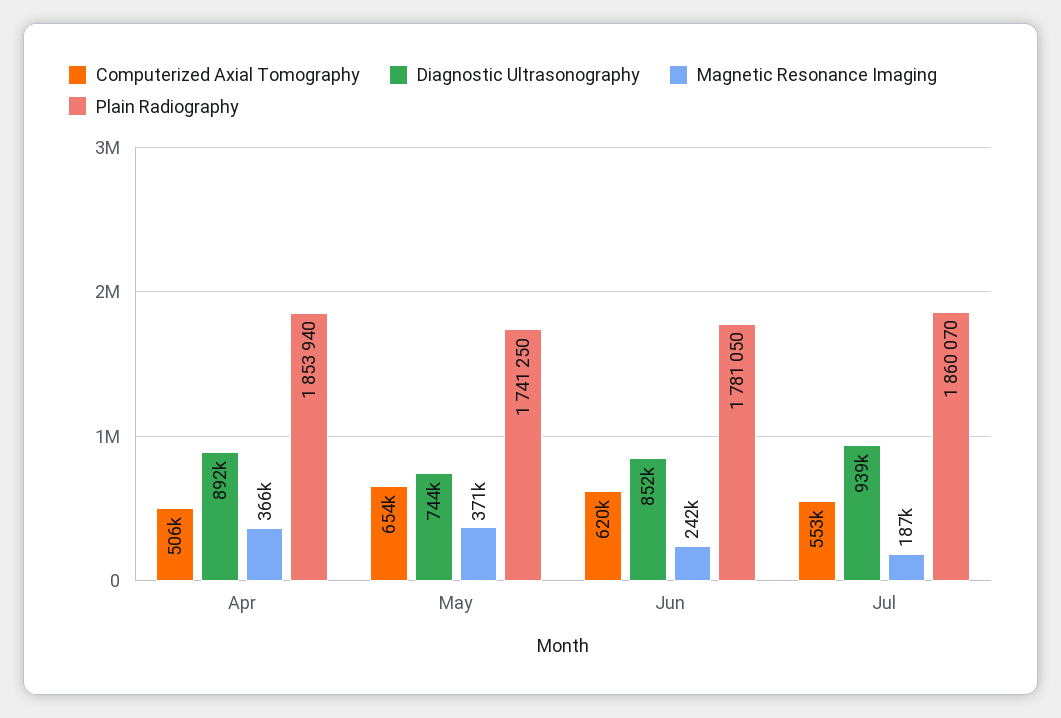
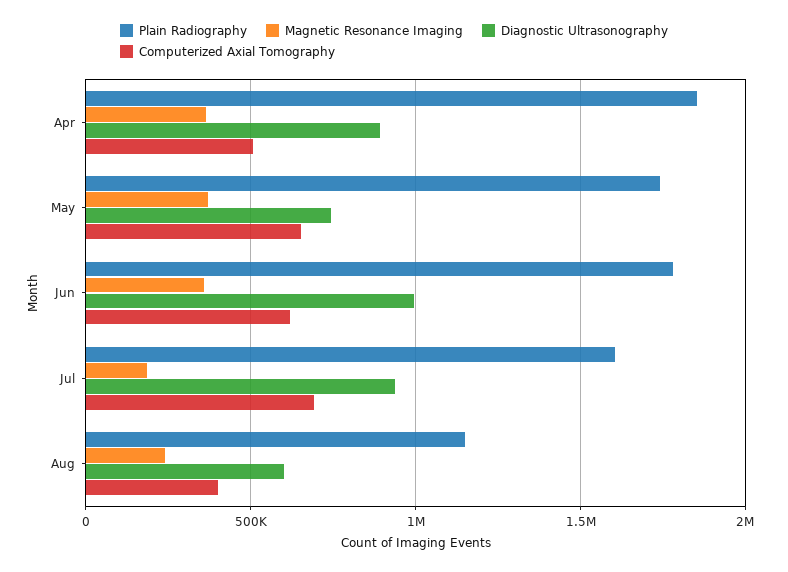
Diagnostic Ultrasonography, Jun: 852000 -> 1000000
Magnetic Resonance Imaging, Jun: 242000 -> 350000
Computerized Axial Tomography, Jul: 553000 -> 700000
Plain Radiography, Jul: 1860070 -> 1600000
Plain Radiography, Aug: none -> 1150000
Magnetic Resonance Imaging, Aug: none -> 250000
Diagnostic Ultrasonography, Aug: none -> 600000
Computerized Axial Tomography, Aug: none -> 400000

